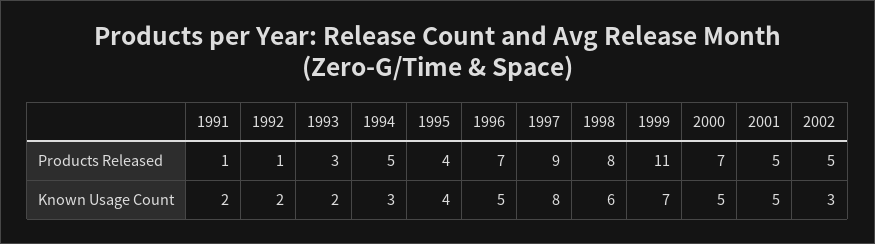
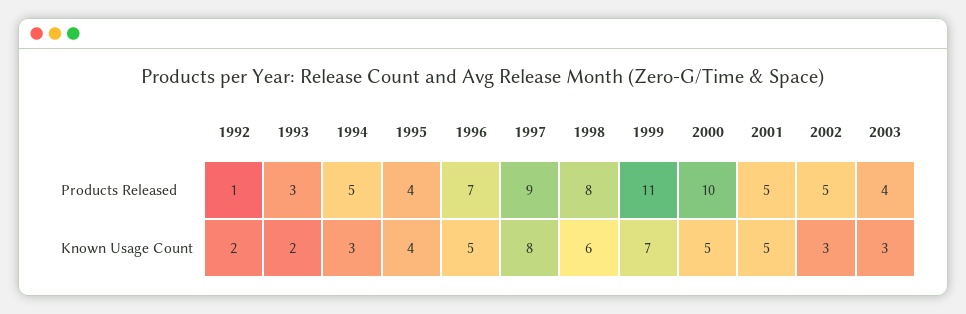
1991, Products Released: 1 -> none
2000, Products Released: 7 -> 10
1991, Known Usage Count: 2 -> none
2003, Products Released: none -> 4
2003, Known Usage Count: none -> 3

